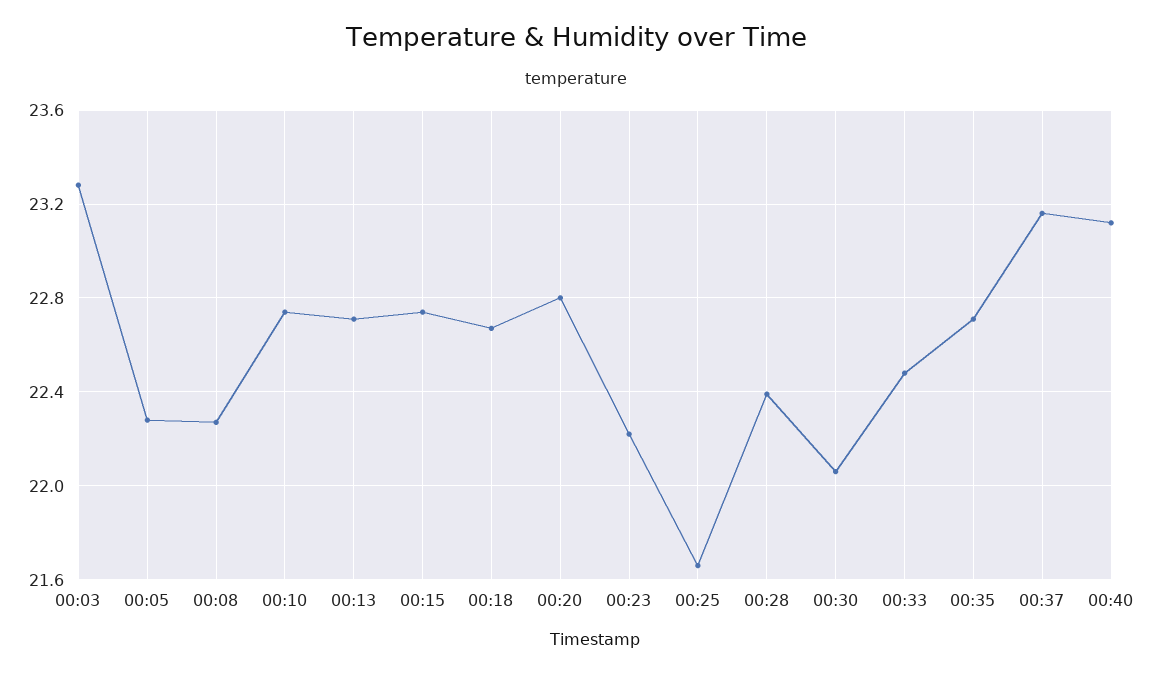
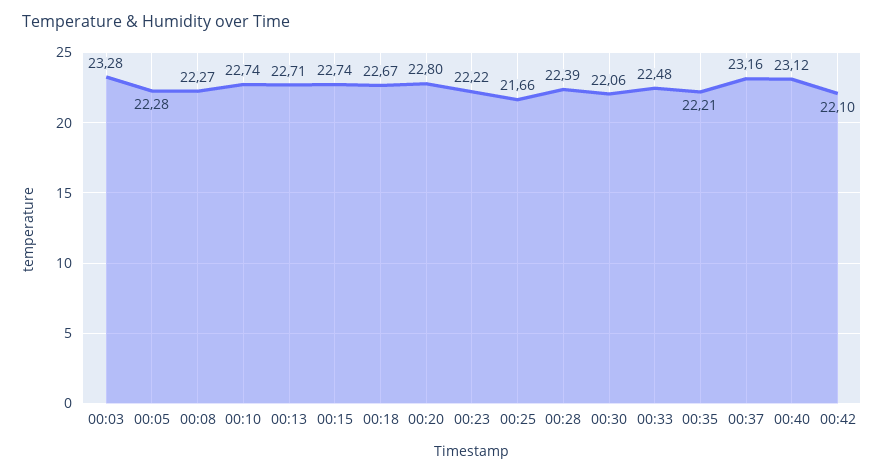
00:35: 22.7 -> 22.21
00:42: none -> 22.1

